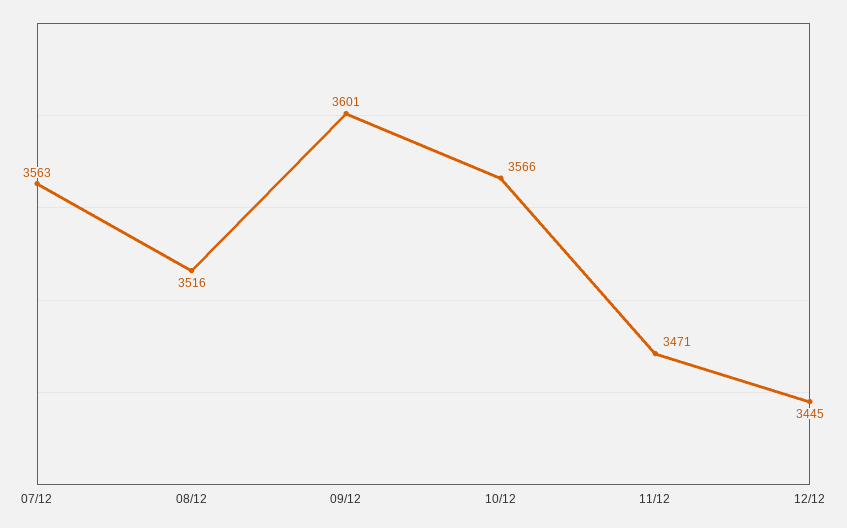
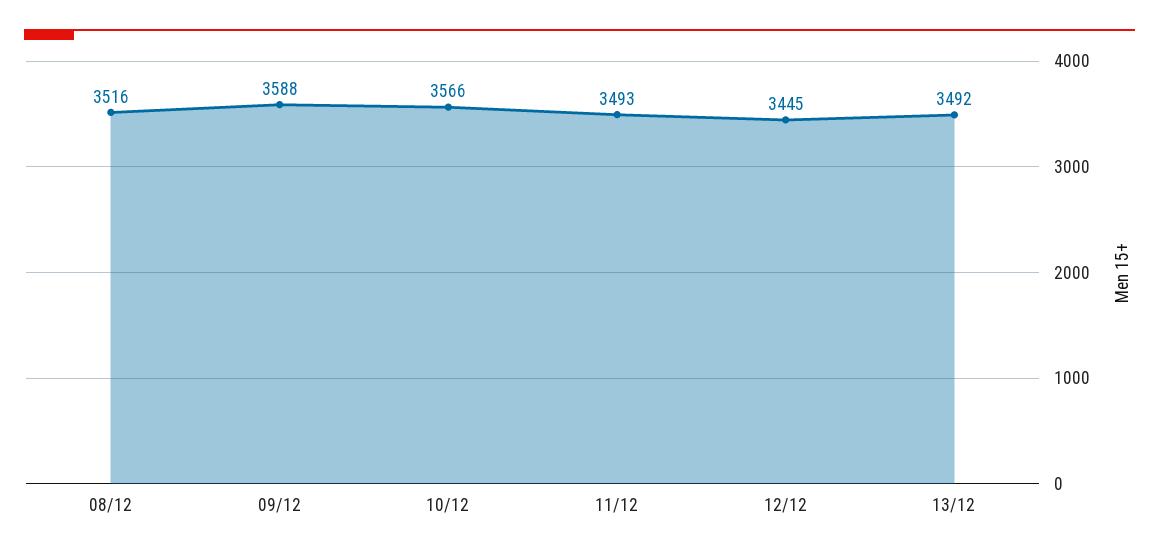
07/12: 3563 -> none
09/12: 3601 -> 3588
11/12: 3471 -> 3493
13/12: none -> 3492

